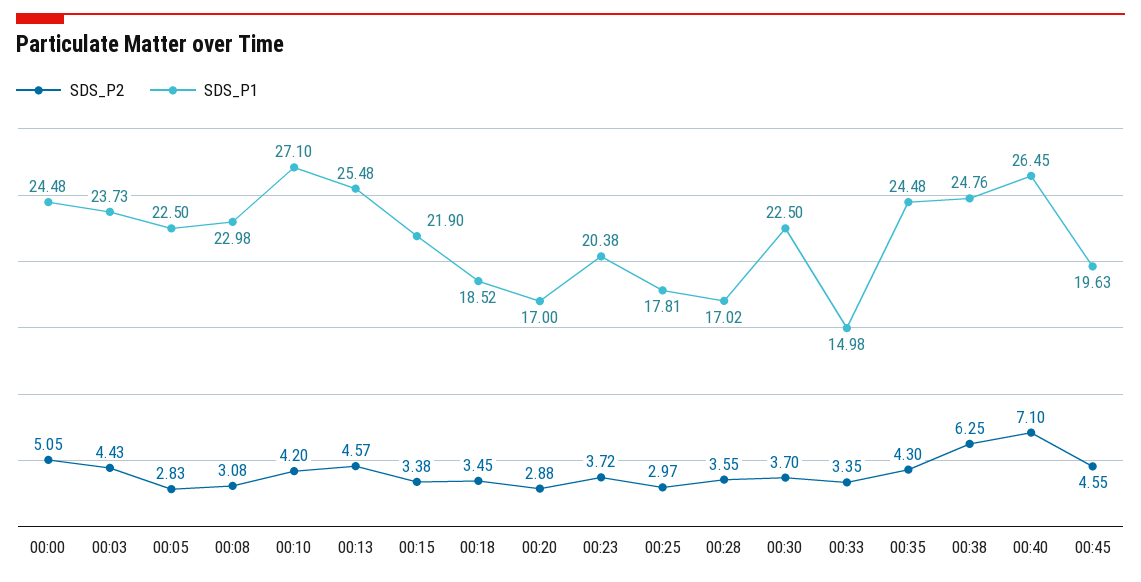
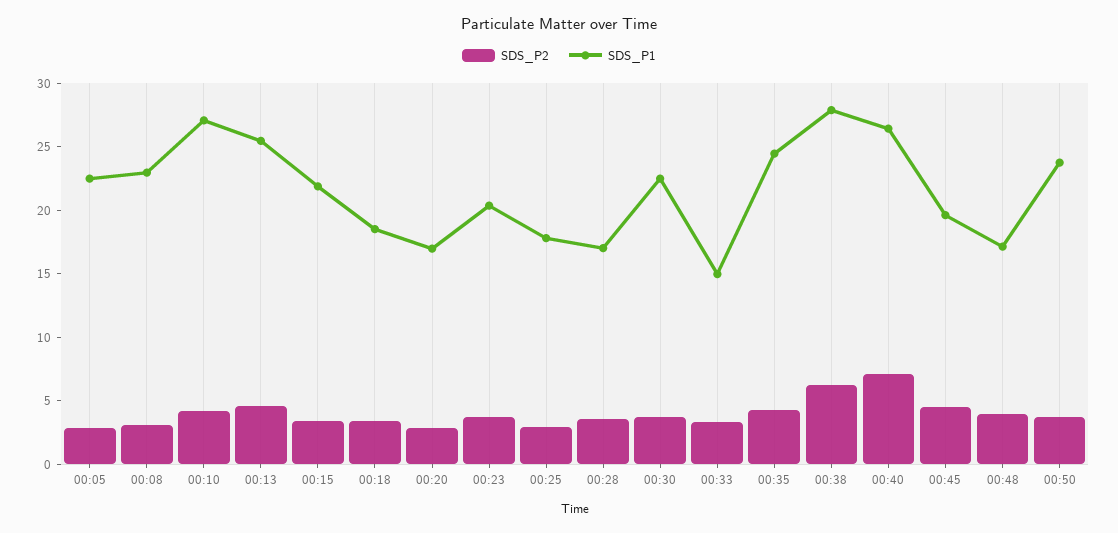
SDS_P2, 00:00: 5.05 -> none
SDS_P1, 00:00: 24.48 -> none
SDS_P2, 00:03: 4.43 -> none
SDS_P1, 00:03: 23.73 -> none
SDS_P1, 00:38: 24.76 -> 28
SDS_P2, 00:48: none -> 4
SDS_P1, 00:48: none -> 17
SDS_P2, 00:50: none -> 4
SDS_P1, 00:50: none -> 24

